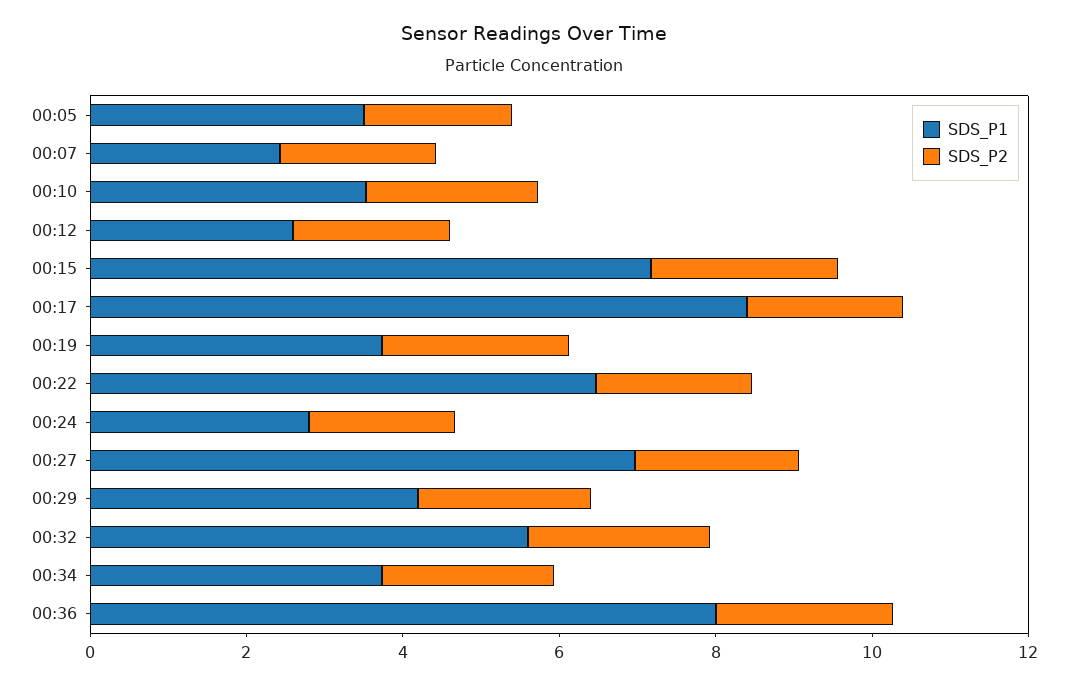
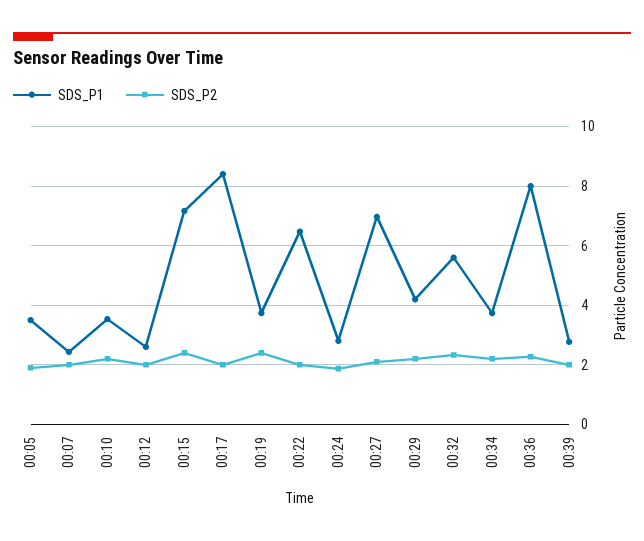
SDS_P1, 00:39: none -> 2.75
SDS_P2, 00:39: none -> 2

